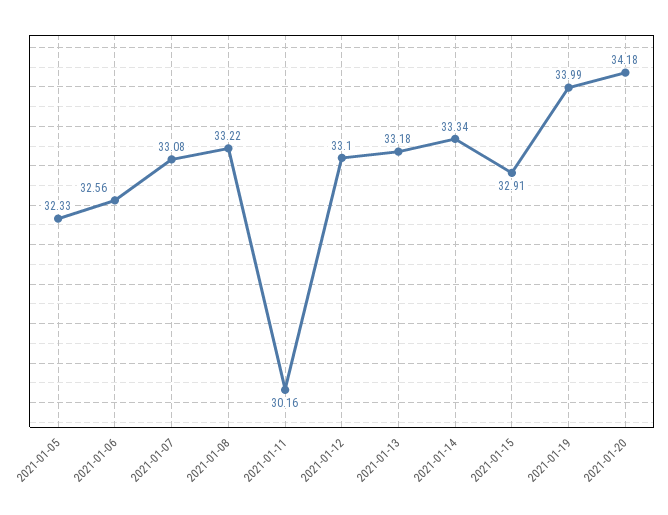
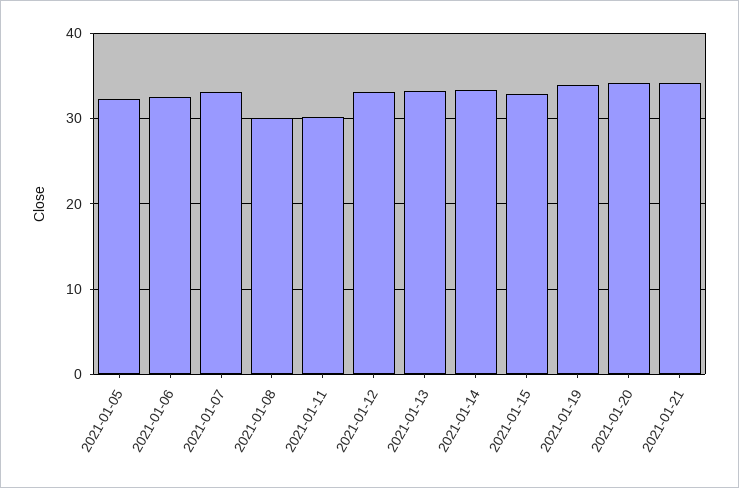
2021-01-08: 33.22 -> 30
2021-01-21: none -> 34

